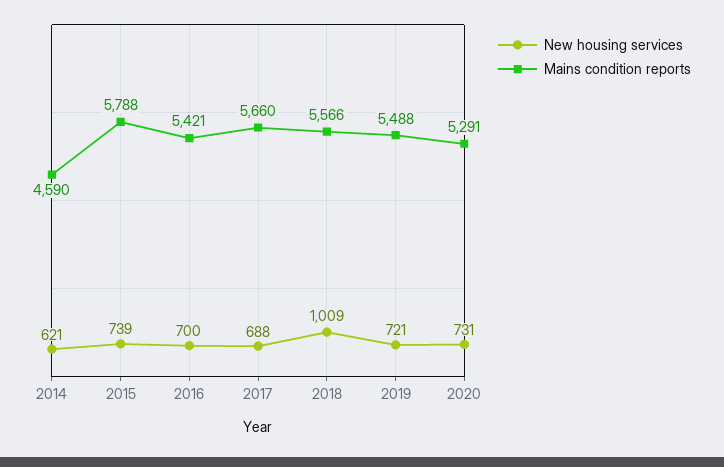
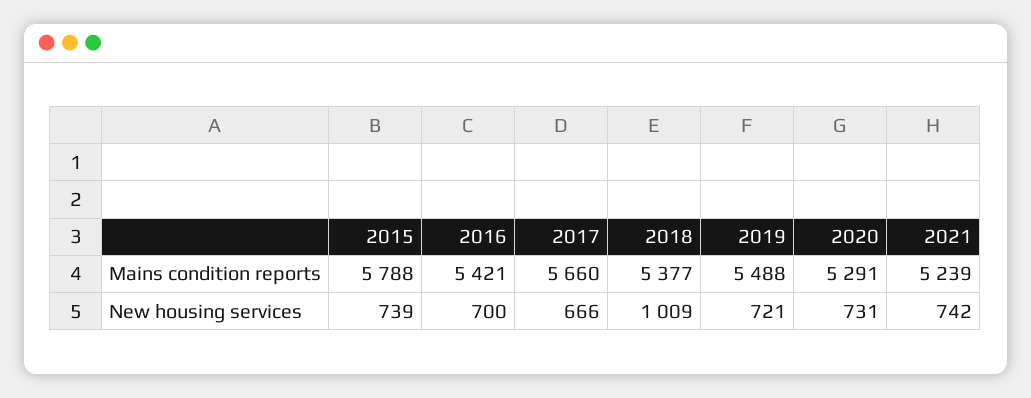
New housing services, 2014: 621 -> none
Mains condition reports, 2014: 4590 -> none
New housing services, 2017: 688 -> 666
Mains condition reports, 2018: 5566 -> 5377
Mains condition reports, 2021: none -> 5239
New housing services, 2021: none -> 742

